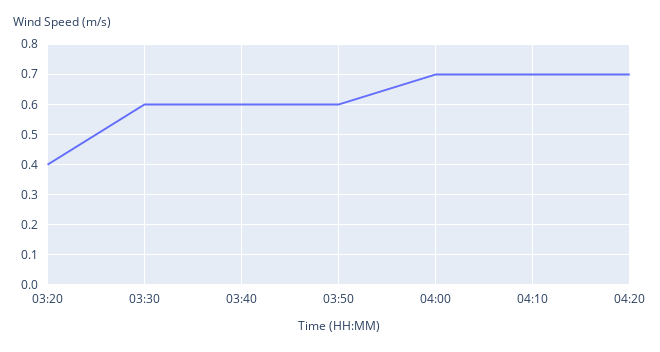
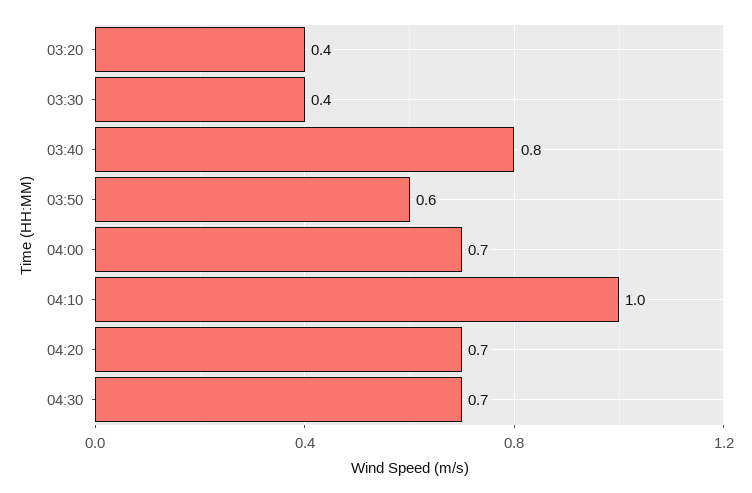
03:30: 0.6 -> 0.4
03:40: 0.6 -> 0.8
04:10: 0.7 -> 1
04:30: none -> 0.7

